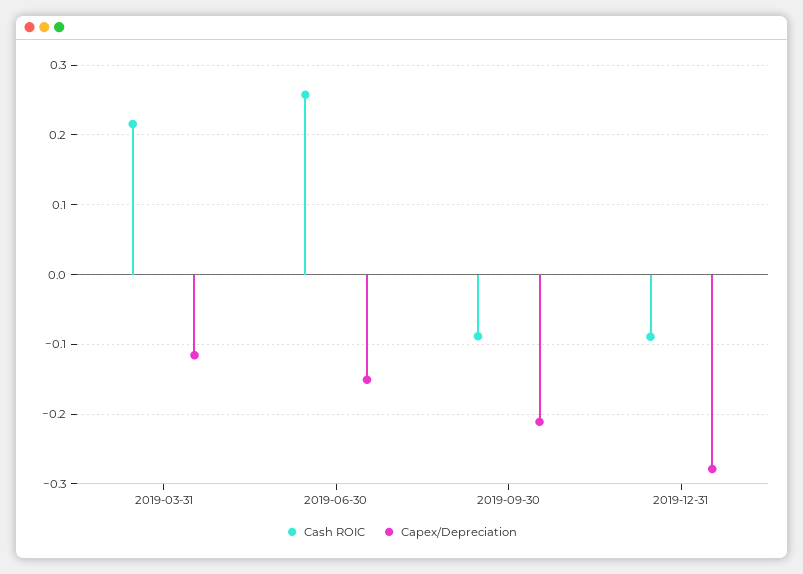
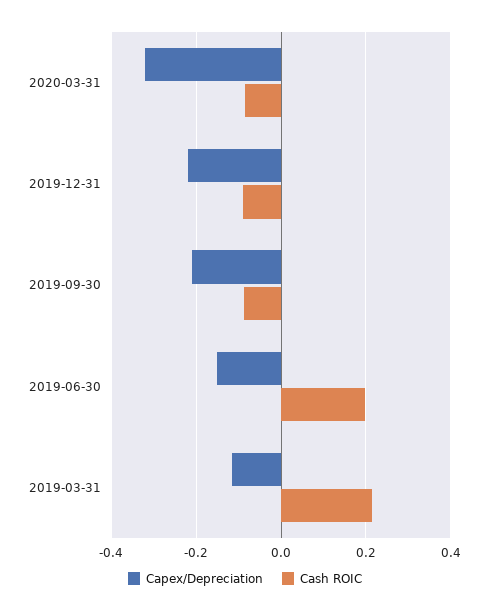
Cash ROIC, 2019-06-30: 0.26 -> 0.2
Capex/Depreciation, 2019-12-31: -0.28 -> -0.22
Capex/Depreciation, 2020-03-31: none -> -0.32
Cash ROIC, 2020-03-31: none -> -0.08

